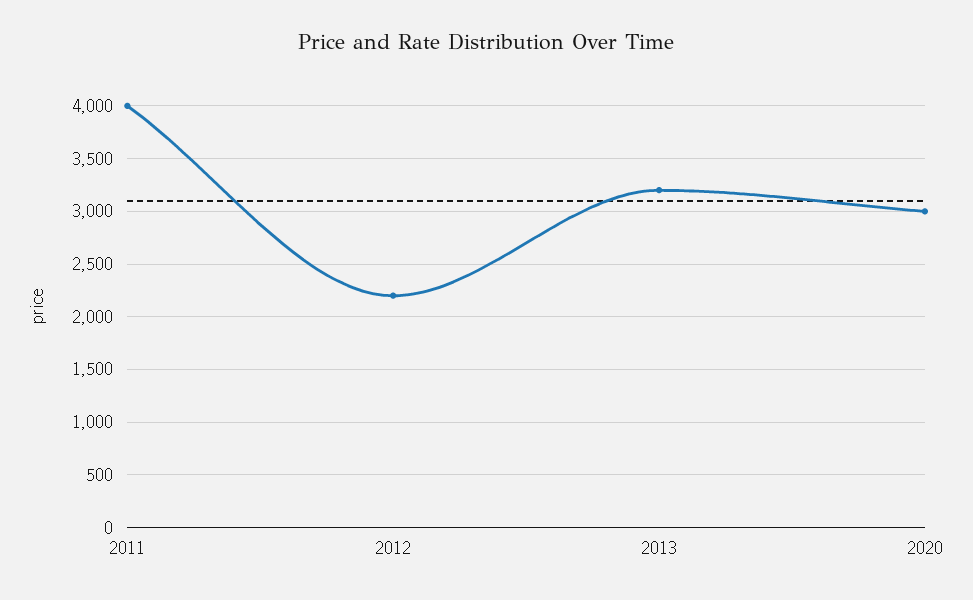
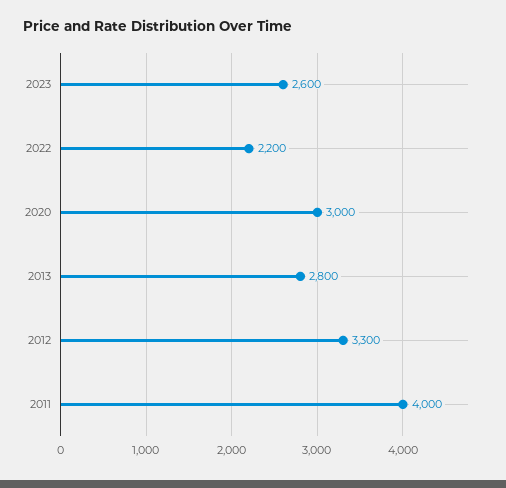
2012: 2200 -> 3300
2013: 3200 -> 2800
2023: none -> 2600
2022: none -> 2200

